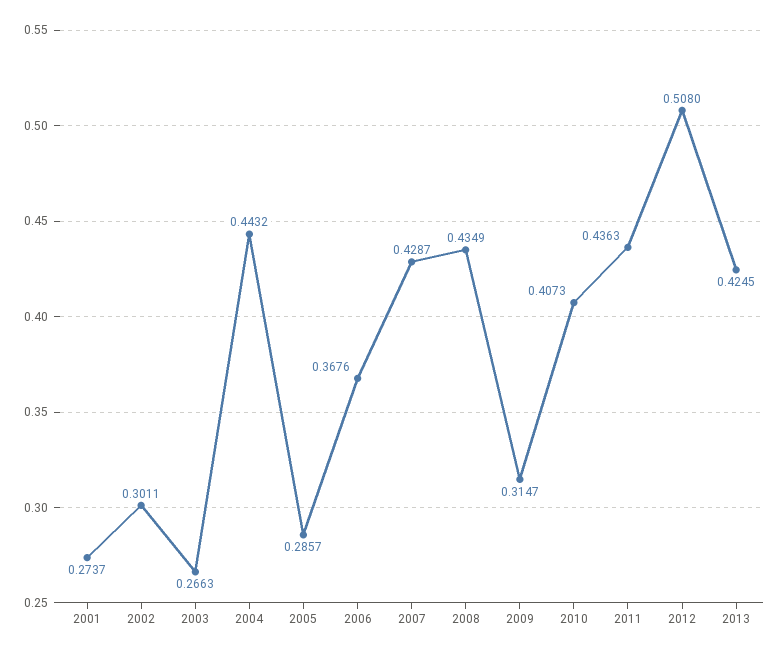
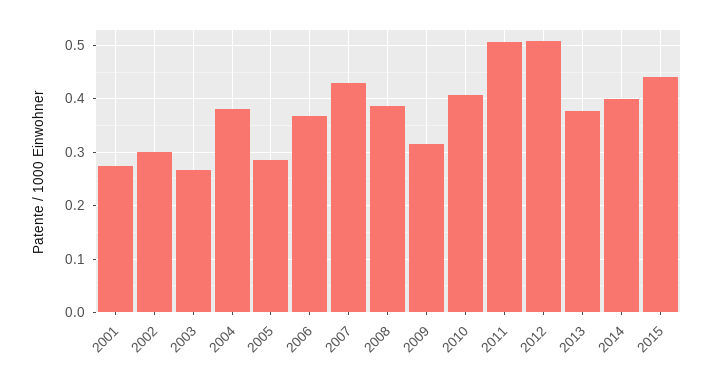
2004: 0.4432 -> 0.38
2008: 0.4349 -> 0.38
2011: 0.4363 -> 0.5
2013: 0.4245 -> 0.38
2014: none -> 0.4
2015: none -> 0.44

